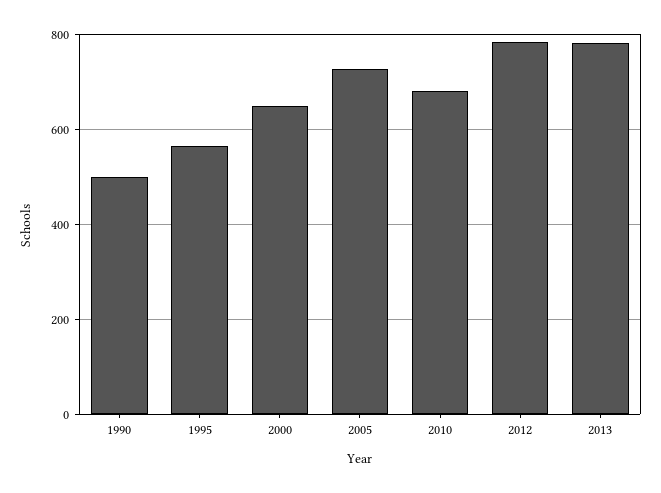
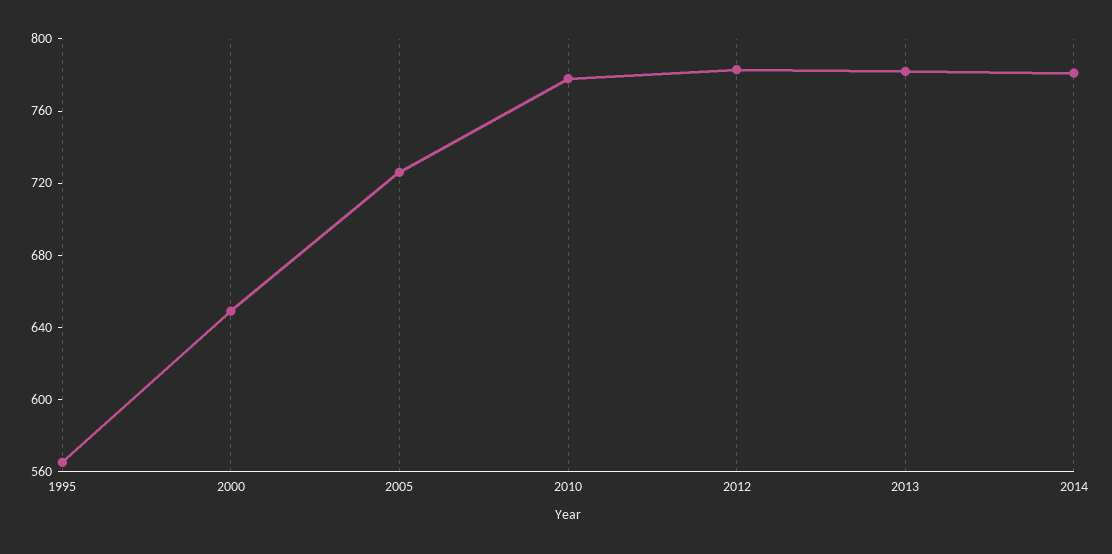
1990: 500 -> none
2010: 680 -> 780
2014: none -> 780

